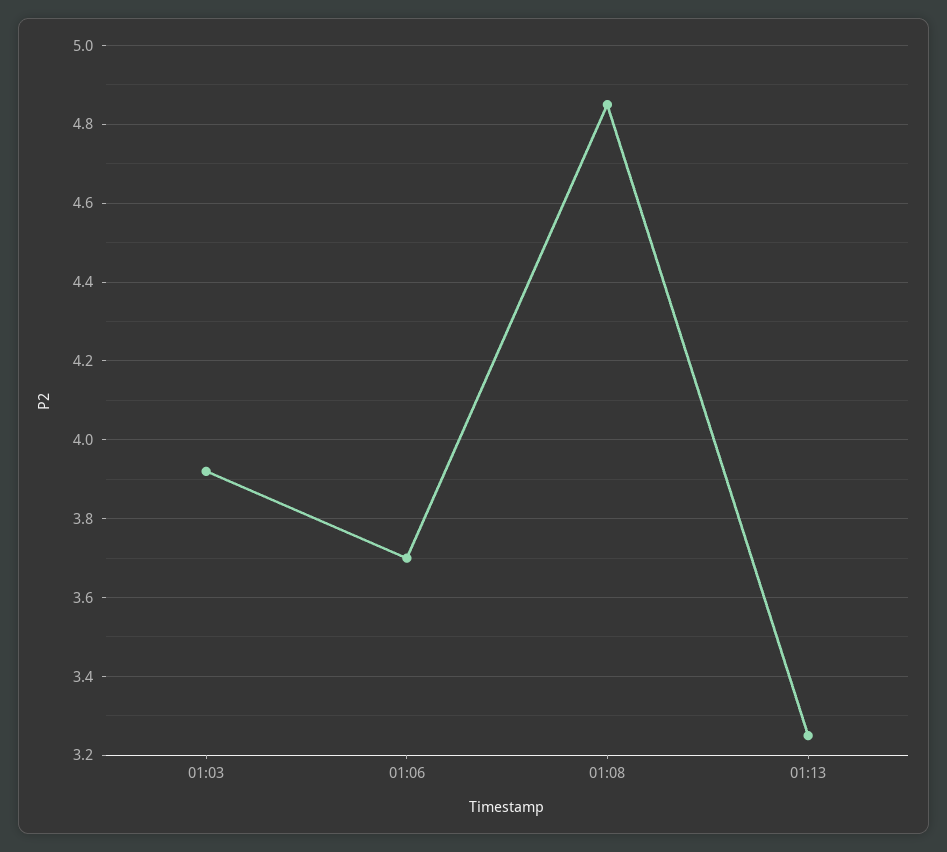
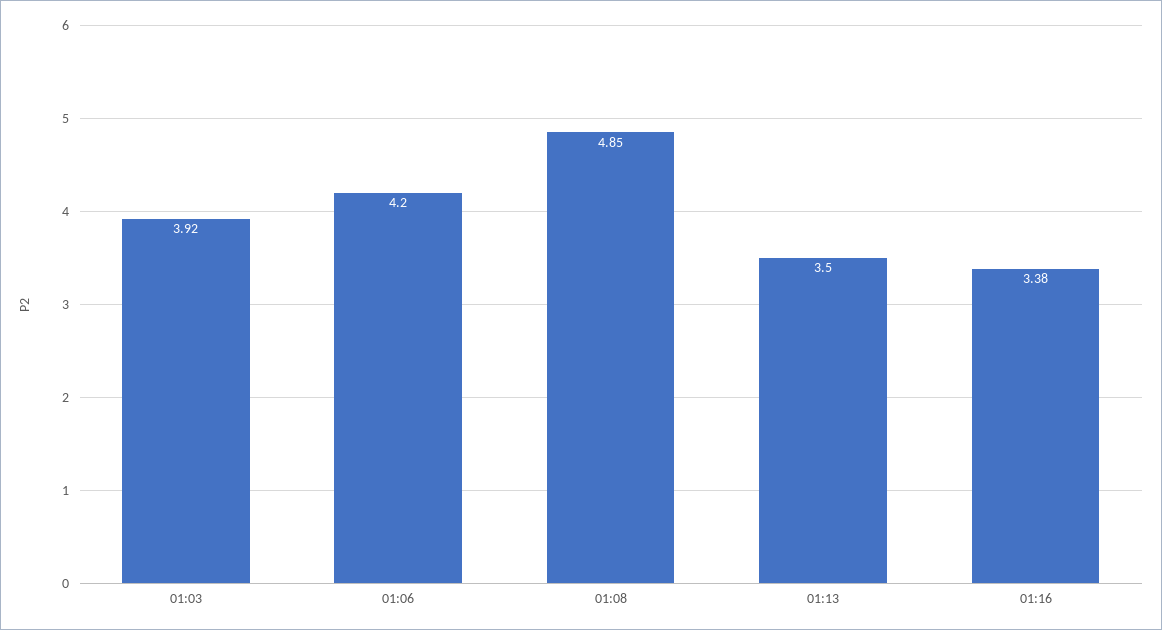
01:06: 3.7 -> 4.2
01:13: 3.25 -> 3.5
01:16: none -> 3.38

